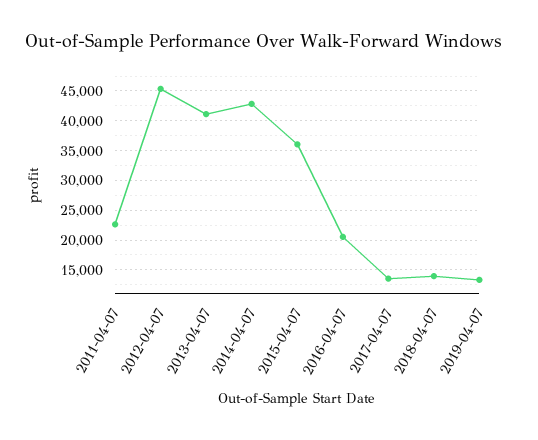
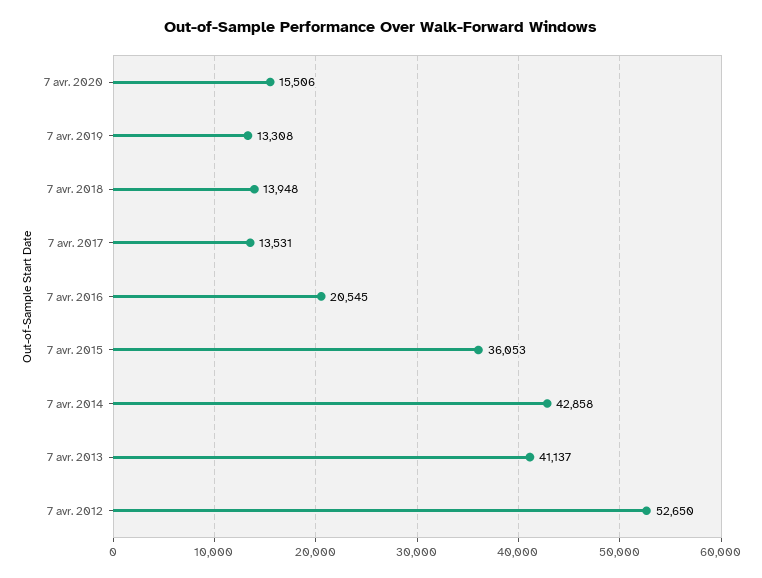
2011-04-07: 22500 -> none
2012-04-07: 45000 -> 52650
7 avr. 2020: none -> 15506

